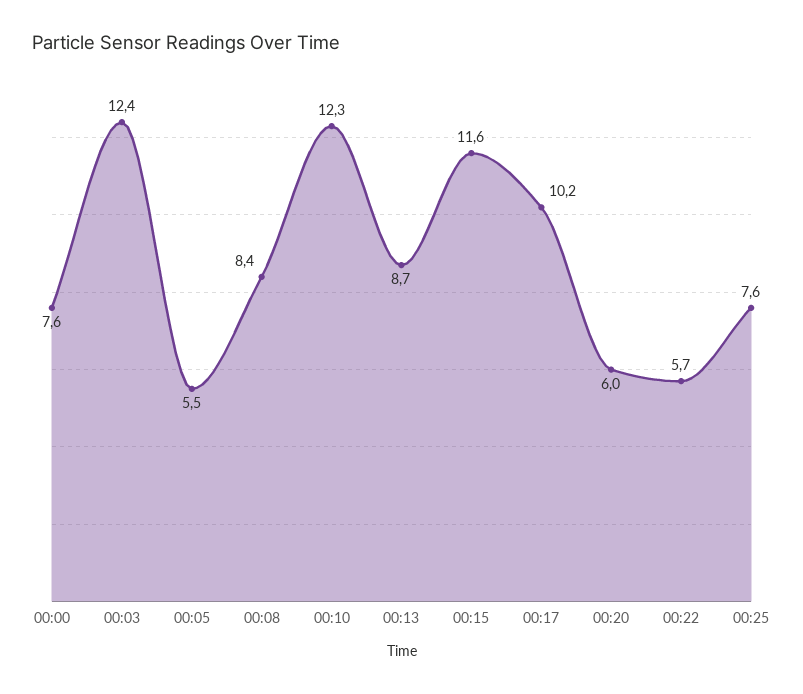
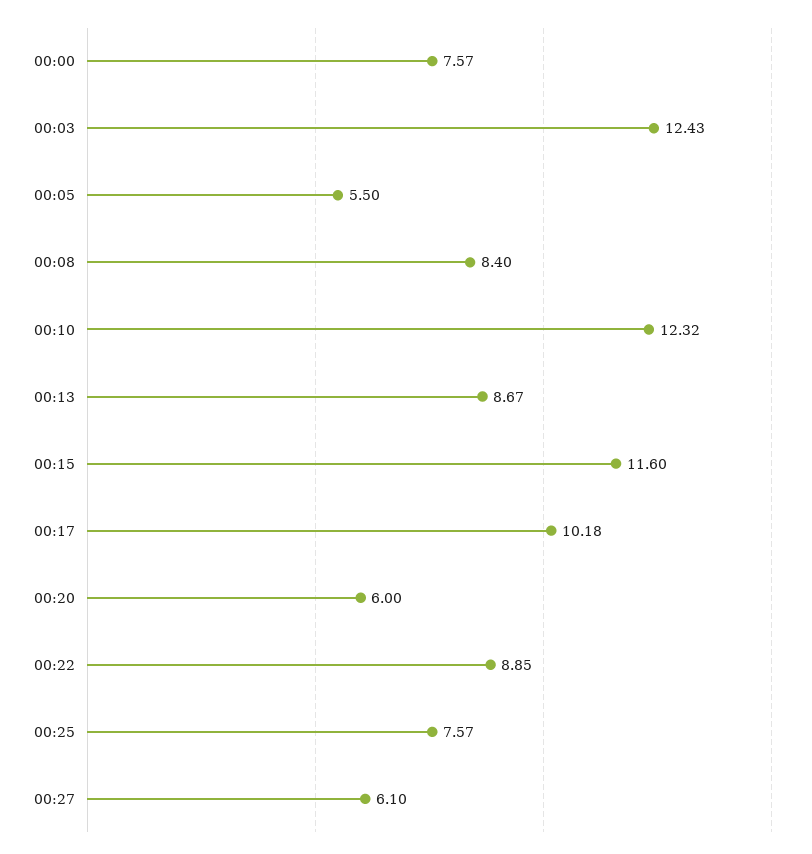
00:22: 5.7 -> 8.85
00:27: none -> 6.1

